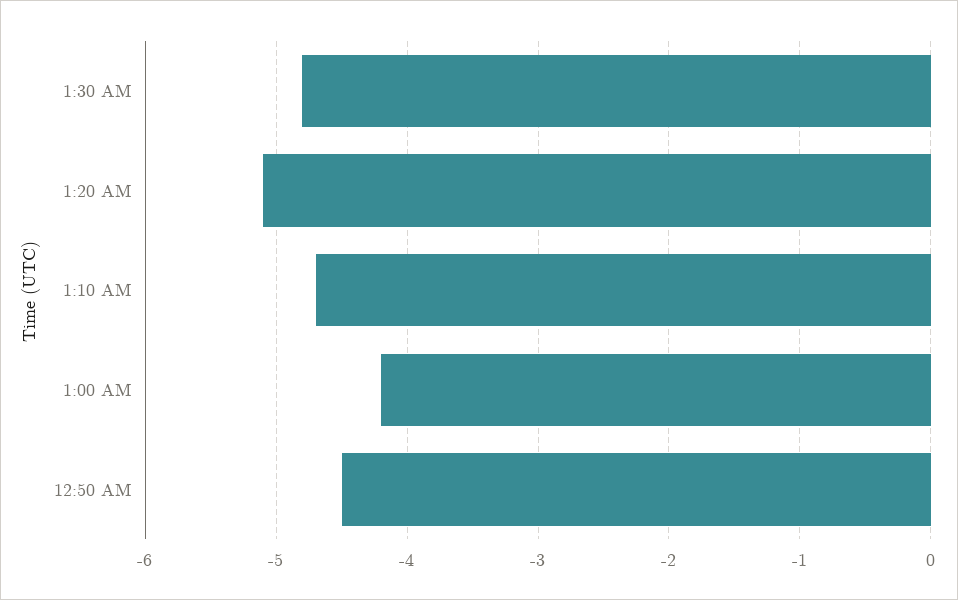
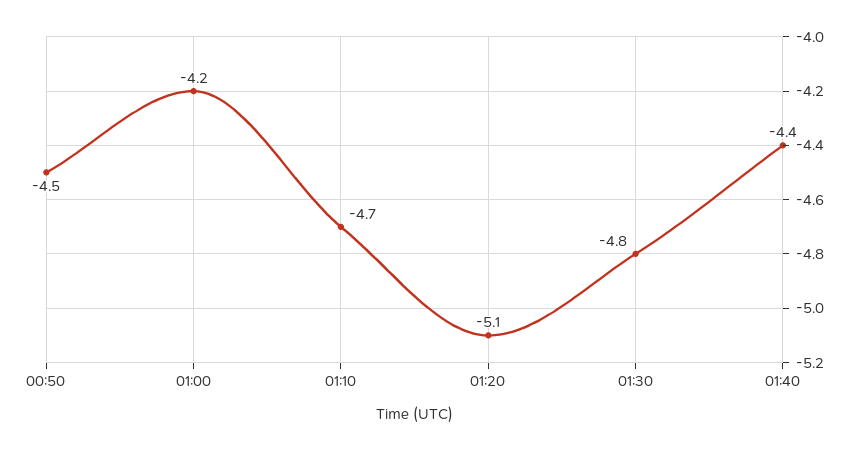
01:40: none -> -4.4

